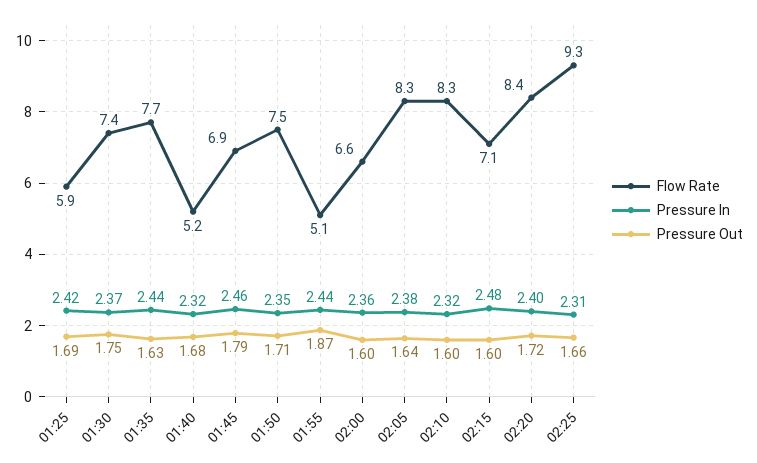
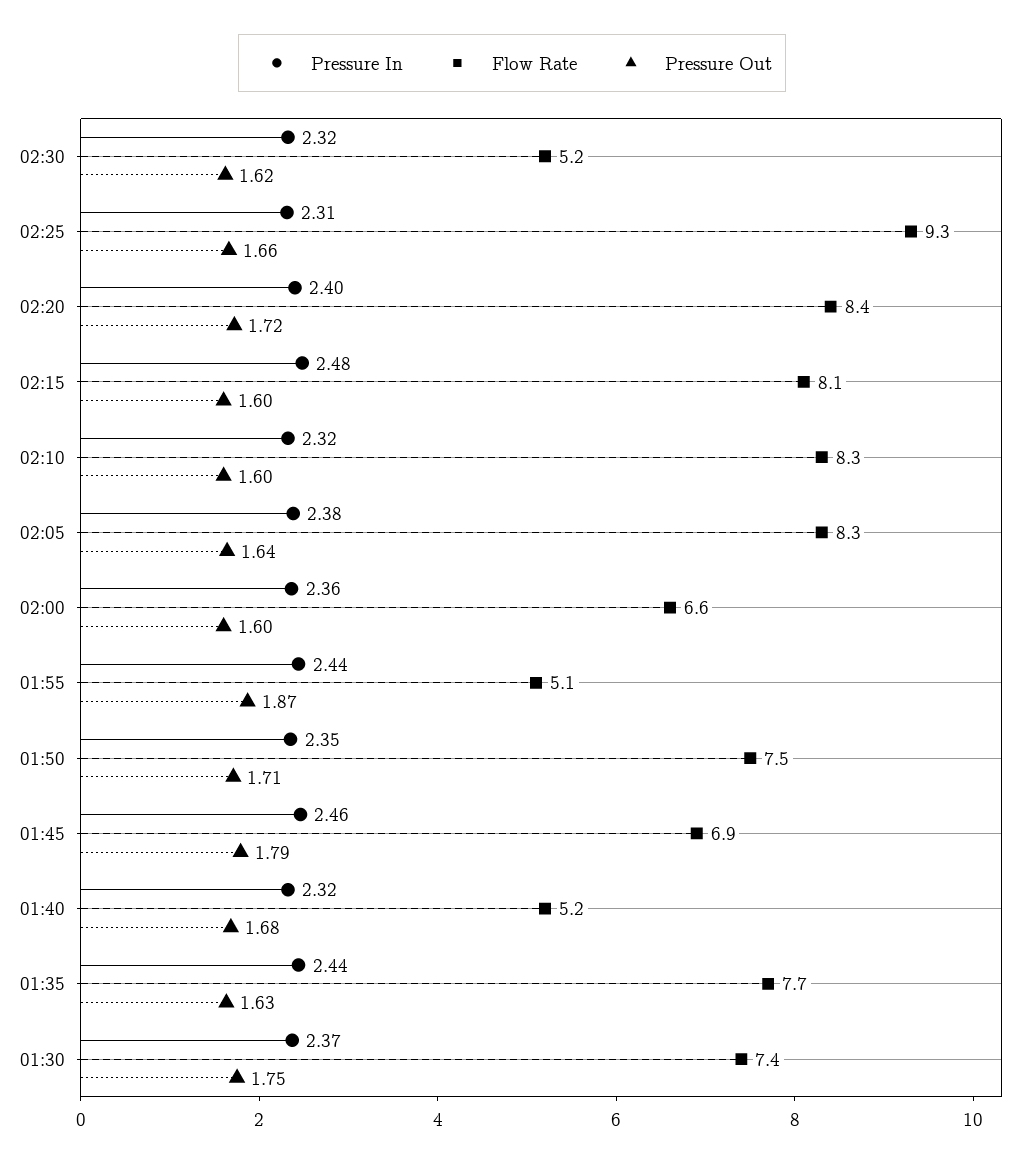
Flow Rate, 01:25: 5.9 -> none
Pressure In, 01:25: 2.42 -> none
Pressure Out, 01:25: 1.69 -> none
Flow Rate, 02:15: 7.1 -> 8.1
Pressure In, 02:30: none -> 2.32
Flow Rate, 02:30: none -> 5.2
Pressure Out, 02:30: none -> 1.62

